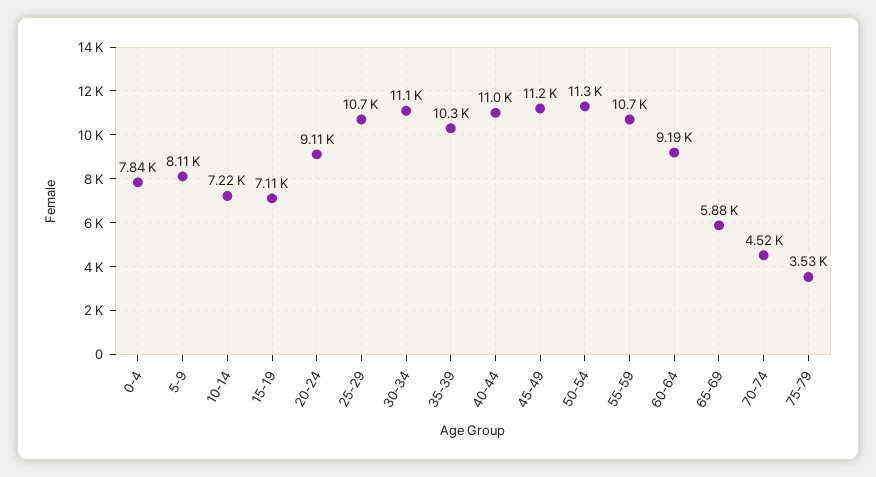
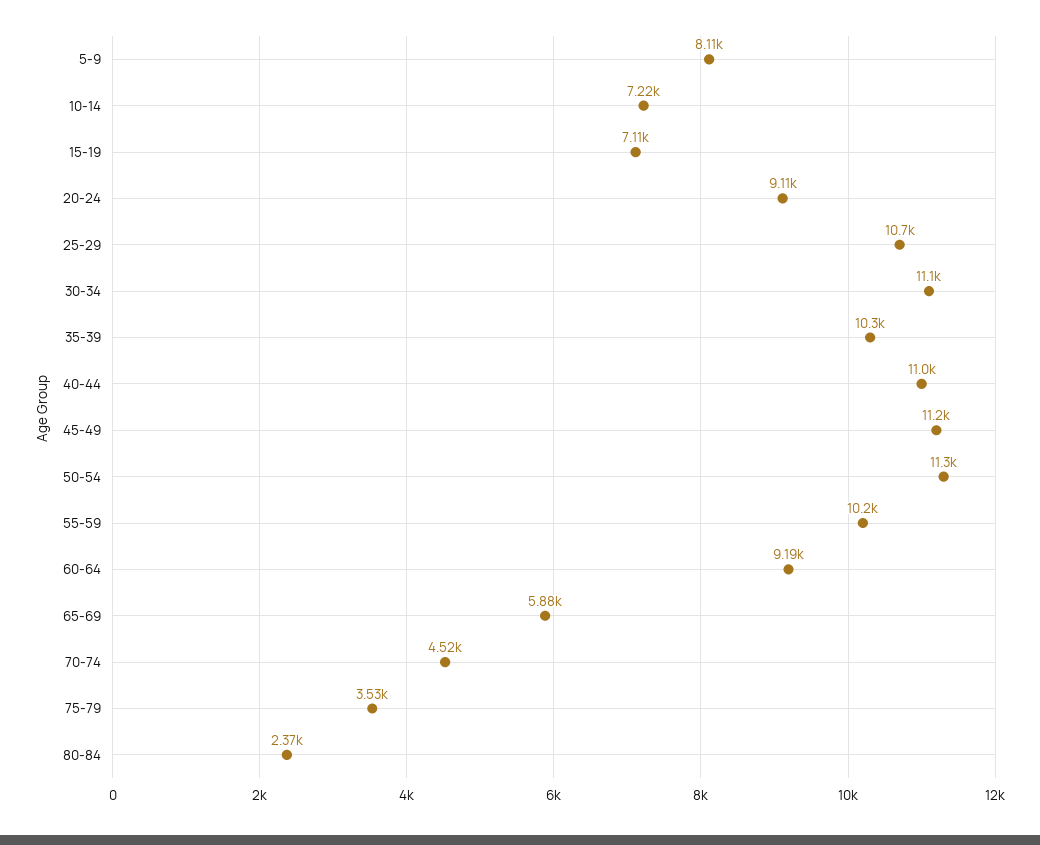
0-4: 7840 -> none
55-59: 10700 -> 10200
80-84: none -> 2370

